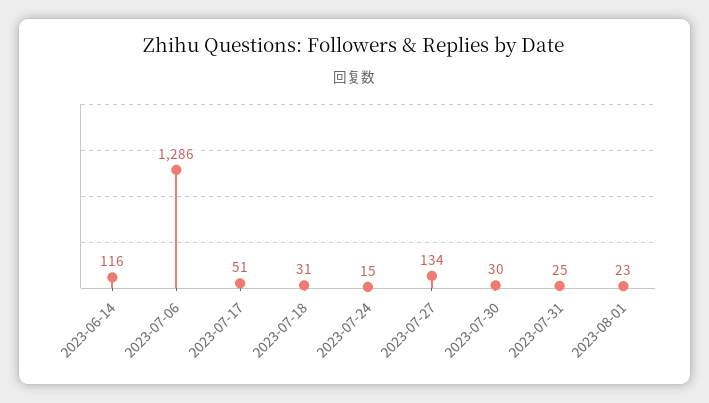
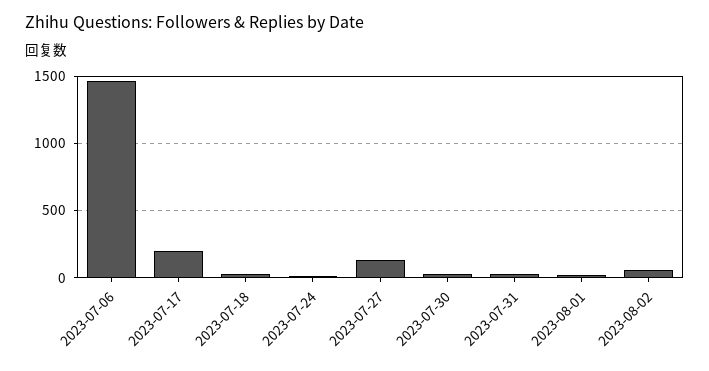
2023-06-14: 116 -> none
2023-07-06: 1286 -> 1450
2023-07-17: 51 -> 200
2023-08-02: none -> 50

